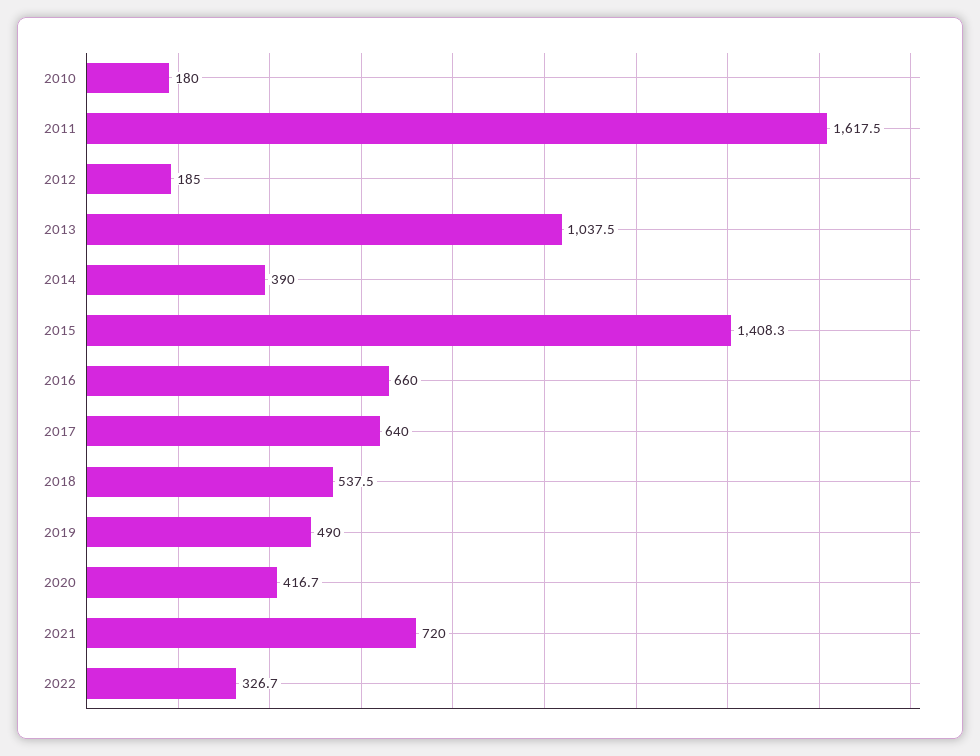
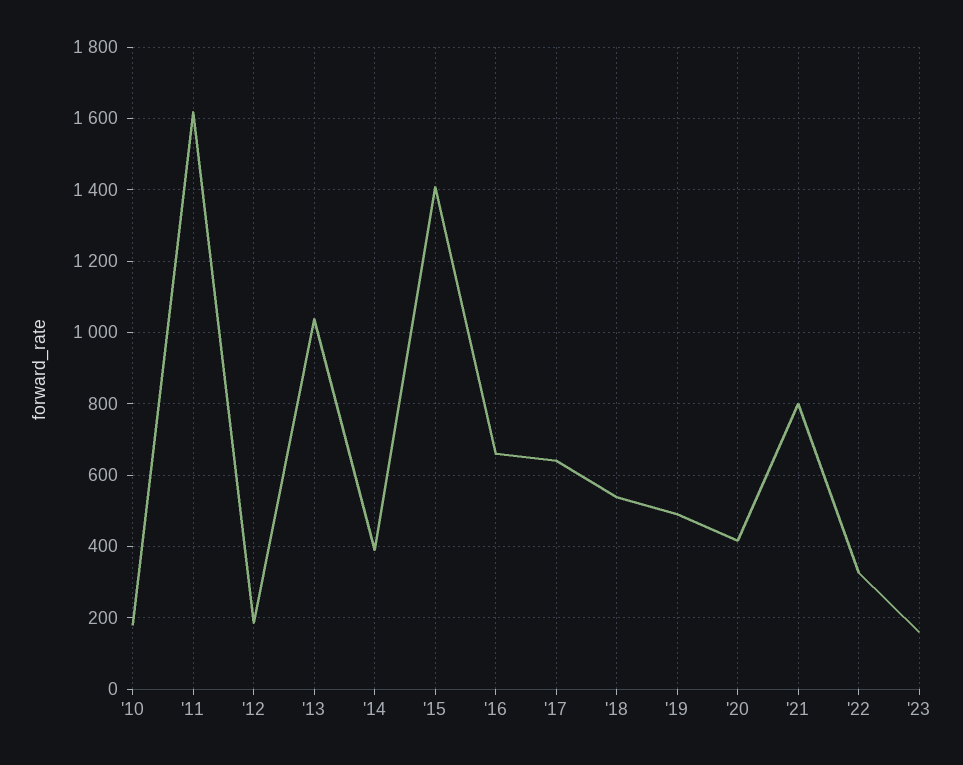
2021: 720 -> 800
'23: none -> 160

